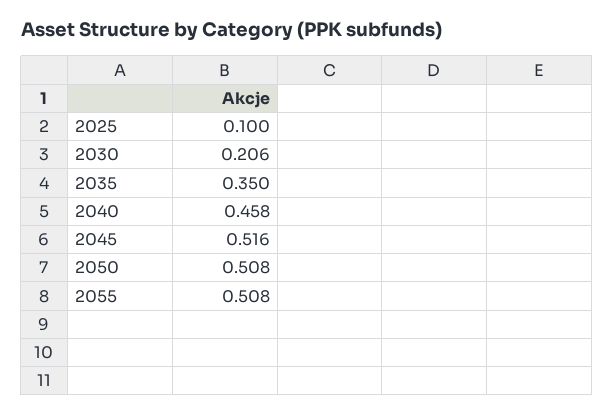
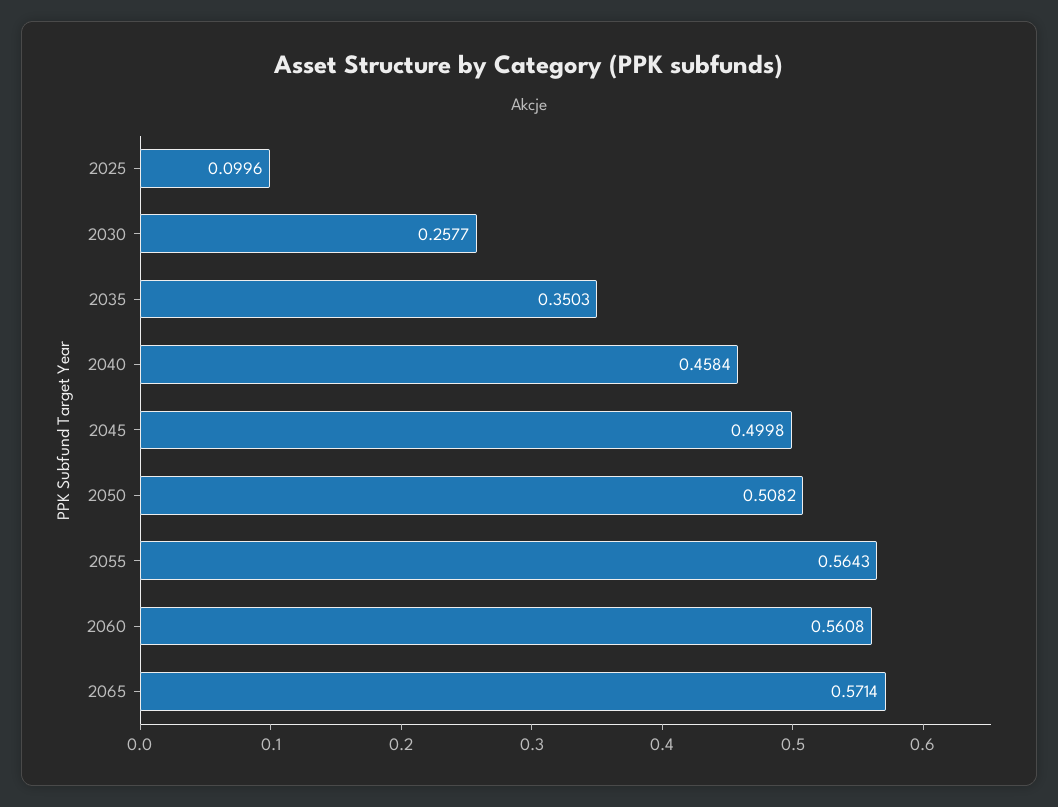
2030: 0.206 -> 0.2577
2045: 0.516 -> 0.4998
2055: 0.508 -> 0.5643
2060: none -> 0.5608
2065: none -> 0.5714

